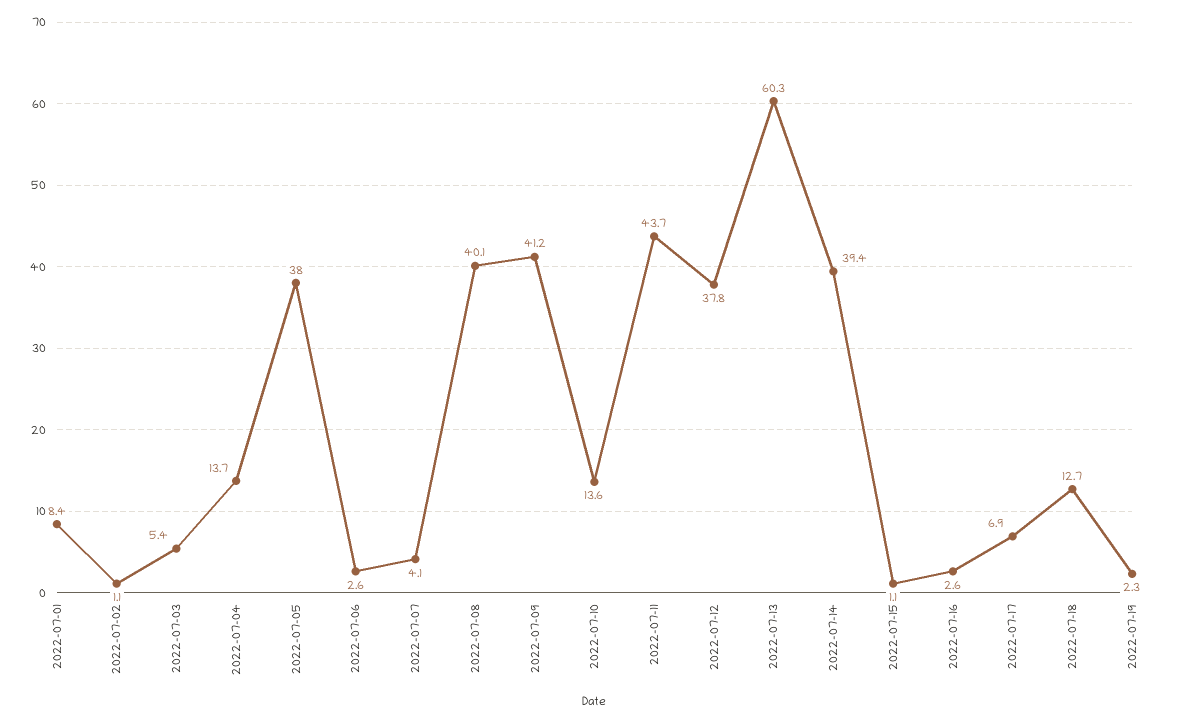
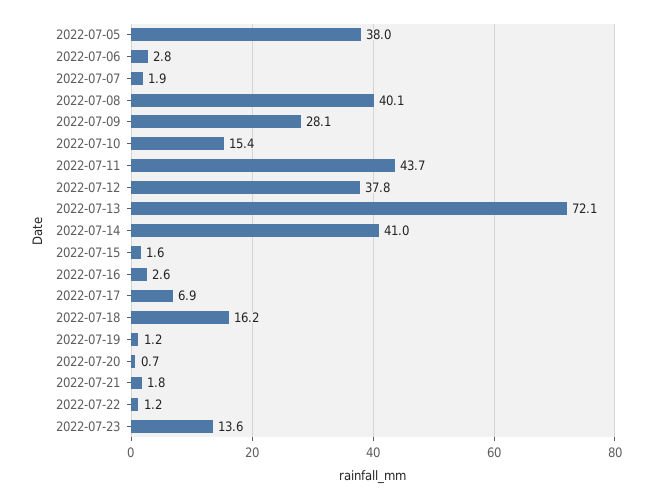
2022-07-01: 8.4 -> none
2022-07-02: 1.1 -> none
2022-07-03: 5.4 -> none
2022-07-04: 13.7 -> none
2022-07-06: 2.6 -> 2.8
2022-07-07: 4.1 -> 1.9
2022-07-09: 41.2 -> 28.1
2022-07-10: 13.6 -> 15.4
2022-07-13: 60.3 -> 72.1
2022-07-14: 39.4 -> 41
2022-07-15: 1.1 -> 1.6
2022-07-18: 12.7 -> 16.2
2022-07-19: 2.3 -> 1.2
2022-07-20: none -> 0.7
2022-07-21: none -> 1.8
2022-07-22: none -> 1.2
2022-07-23: none -> 13.6

